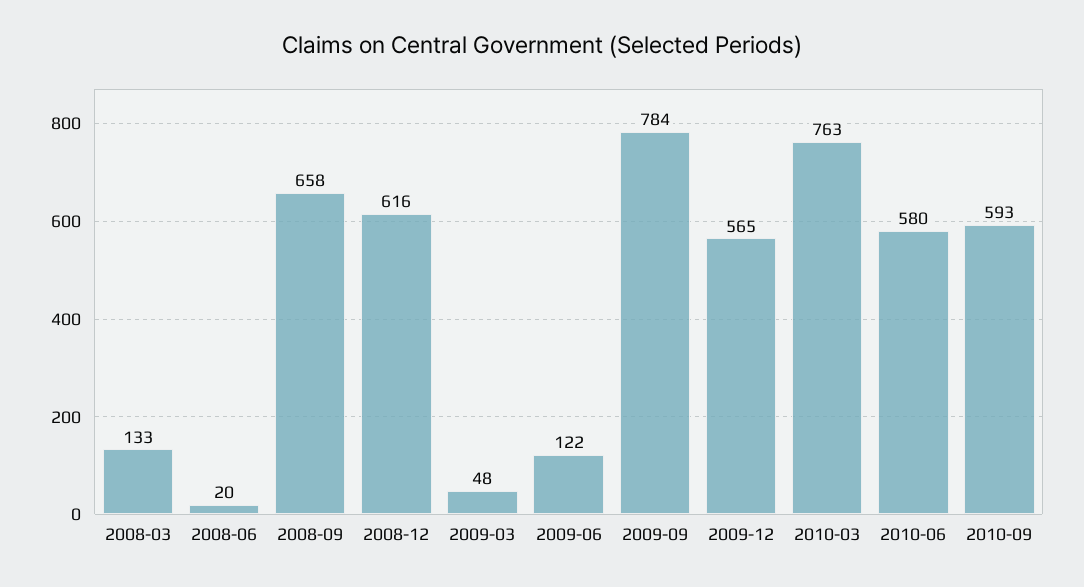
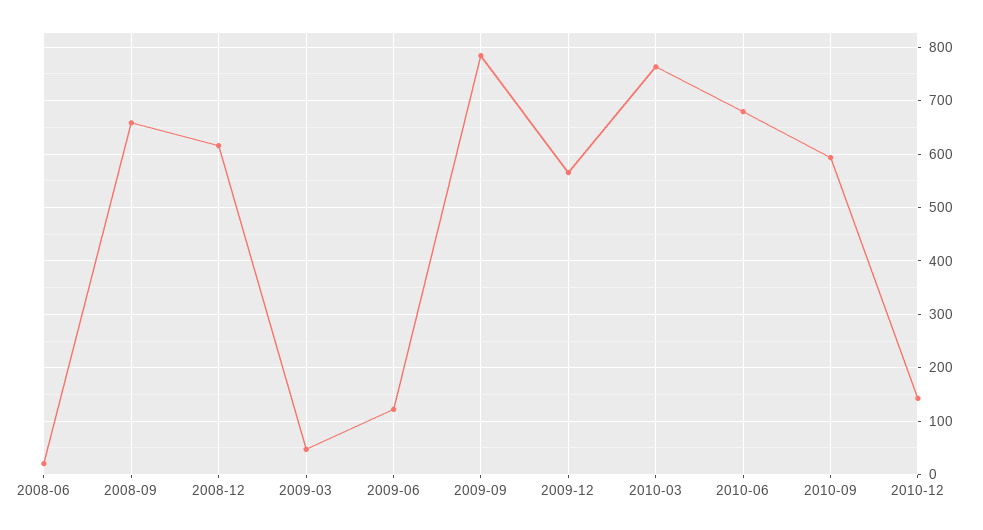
2008-03: 133 -> none
2010-06: 580 -> 680
2010-12: none -> 140

